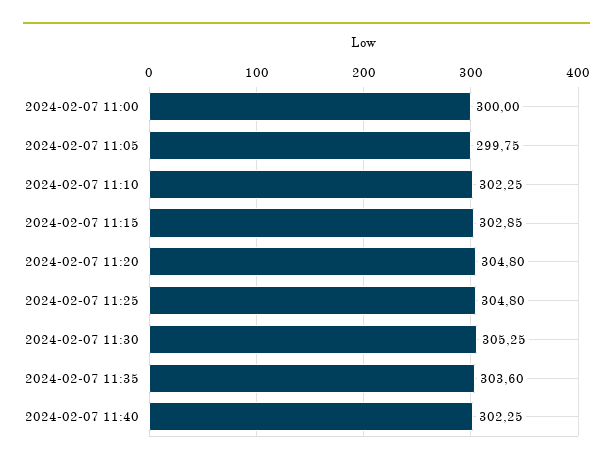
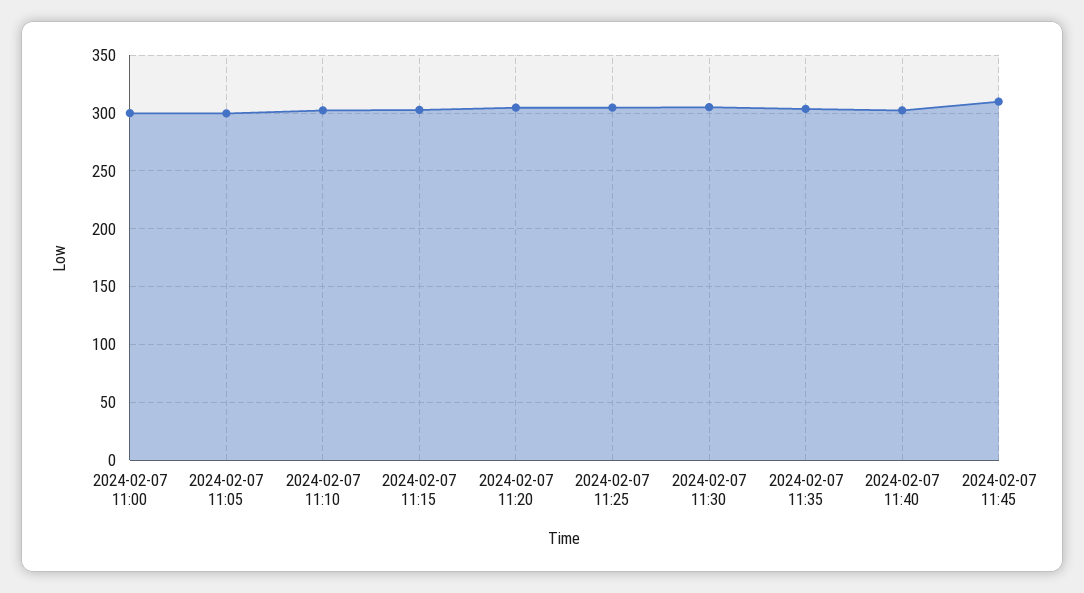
2024-02-07 11:45: none -> 310

